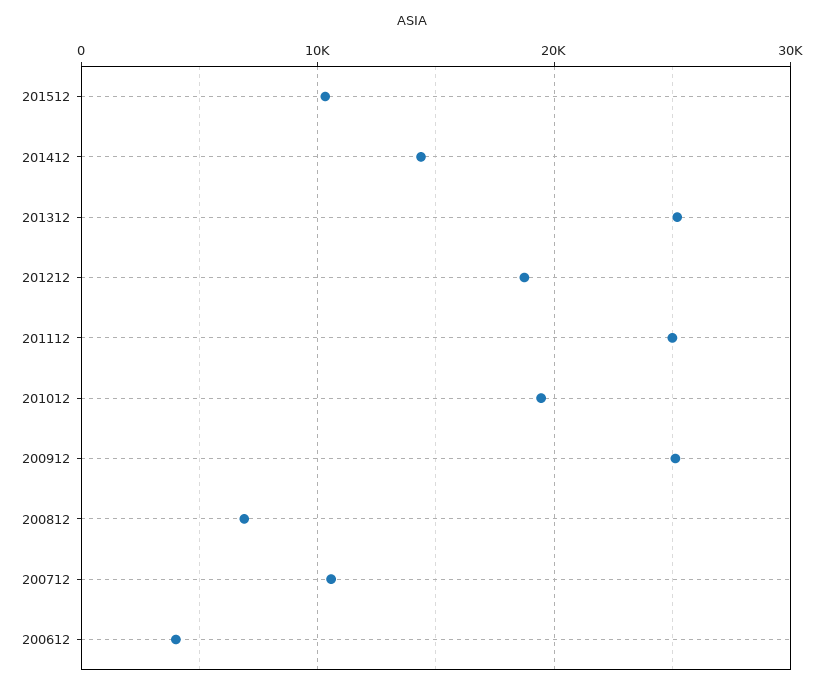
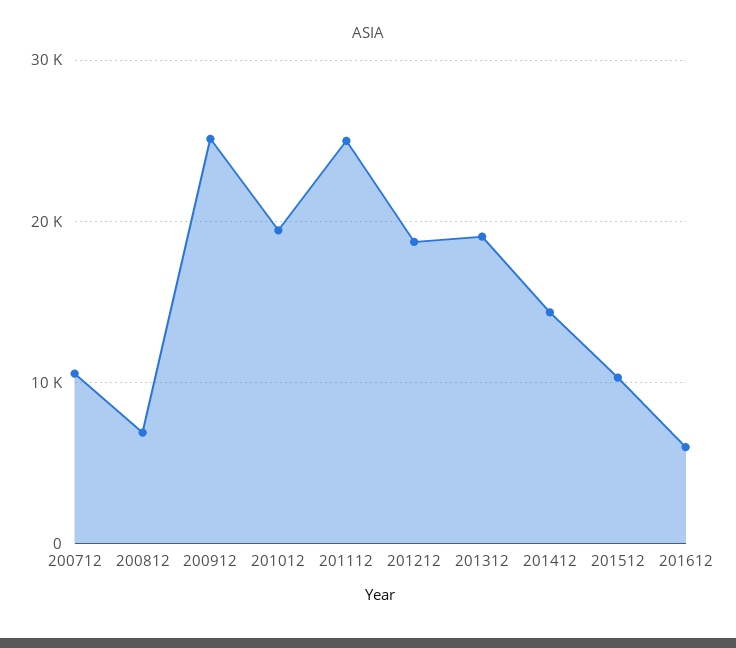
201312: 25000 -> 19000
200612: 4000 -> none
201612: none -> 6000

